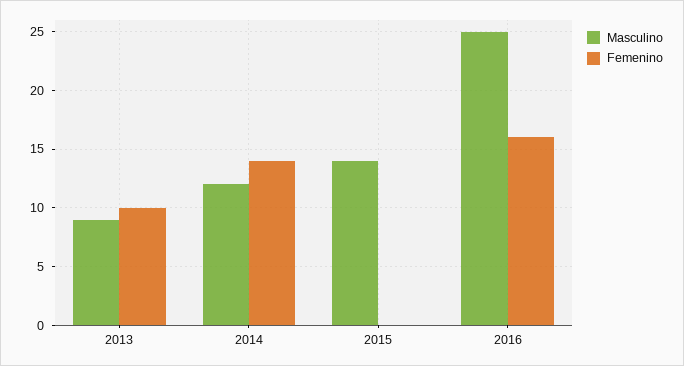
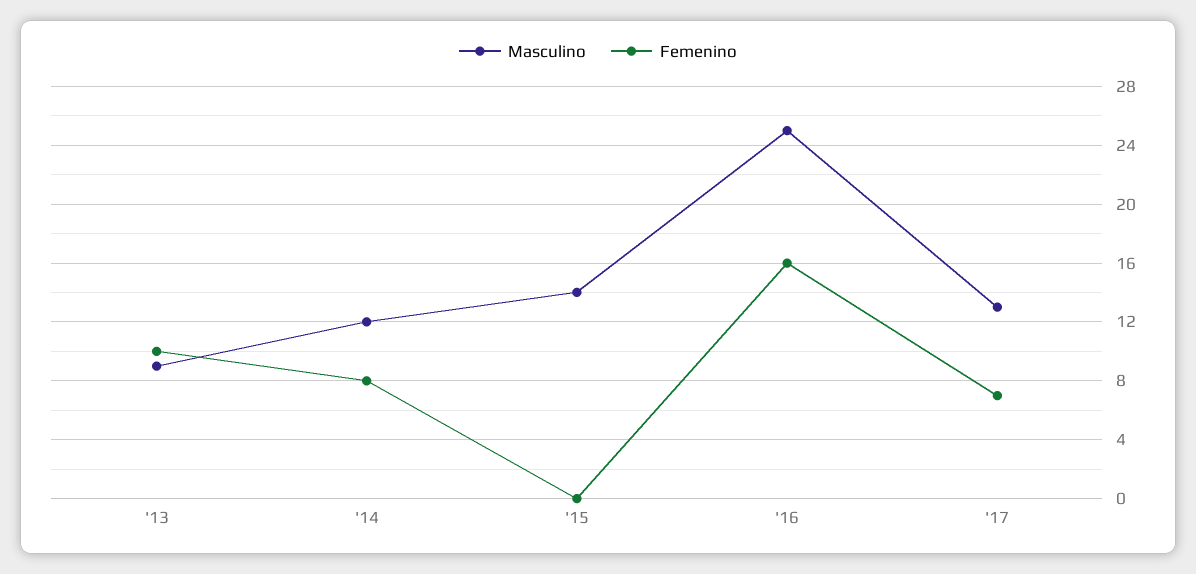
Femenino, 2014: 14 -> 8
Masculino, '17: none -> 13
Femenino, '17: none -> 7

